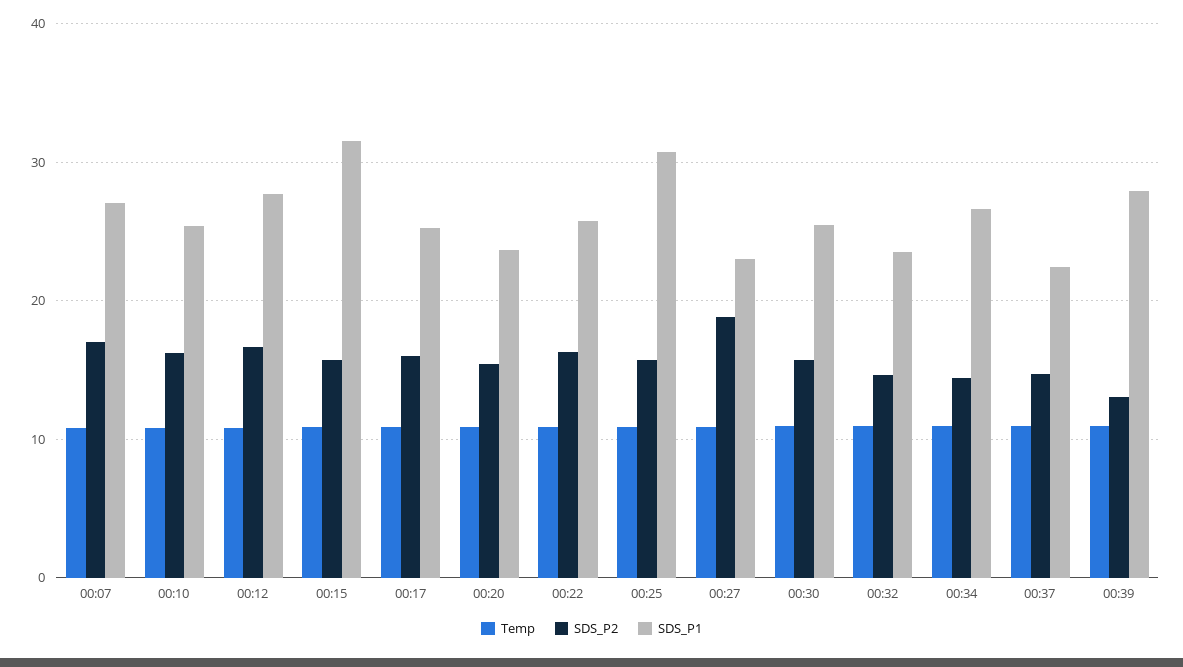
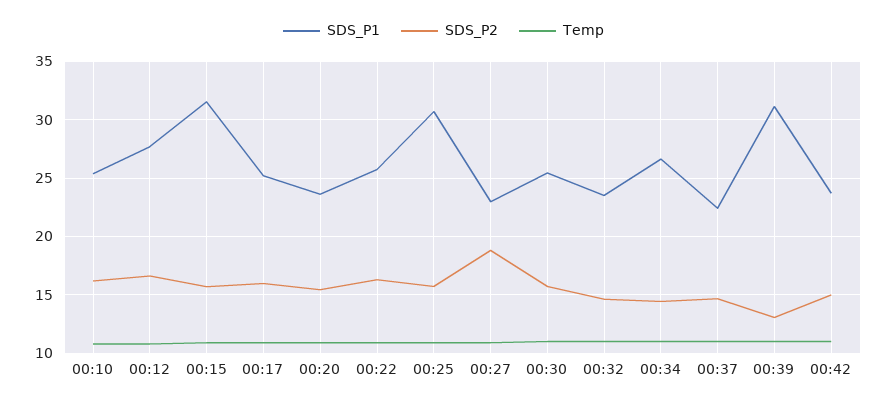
Temp, 00:07: 11 -> none
SDS_P2, 00:07: 17 -> none
SDS_P1, 00:07: 27 -> none
SDS_P1, 00:39: 28 -> 31
SDS_P1, 00:42: none -> 24
SDS_P2, 00:42: none -> 15
Temp, 00:42: none -> 11

